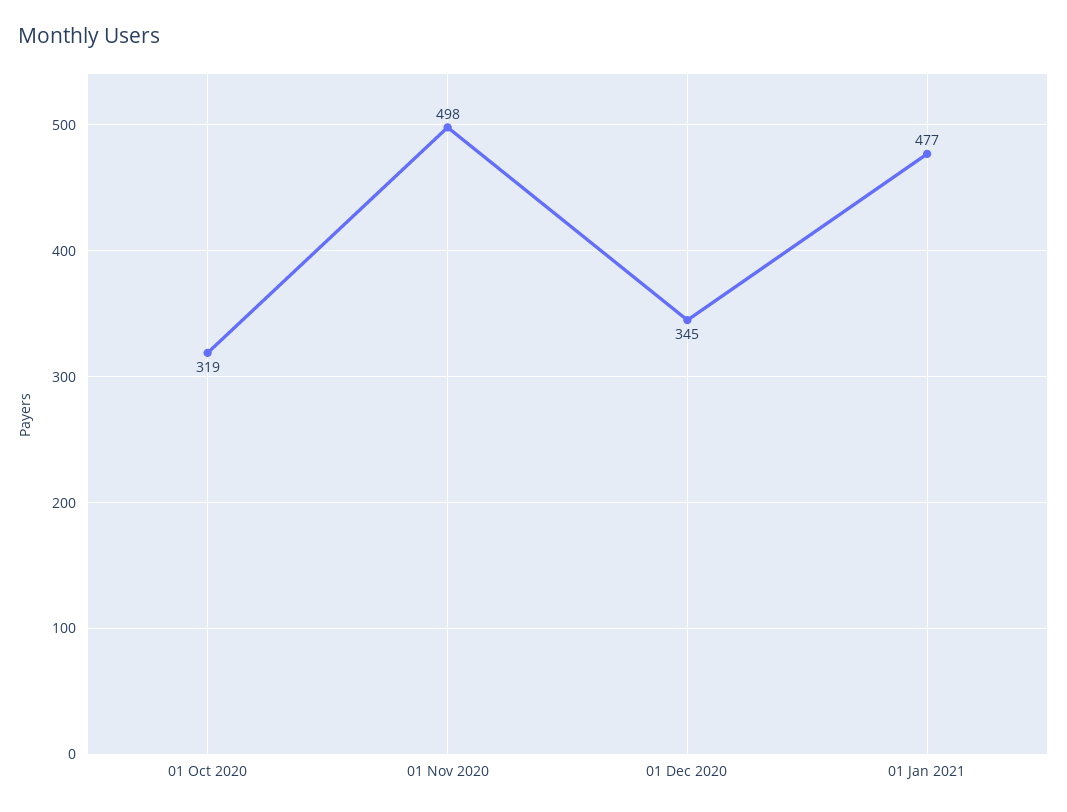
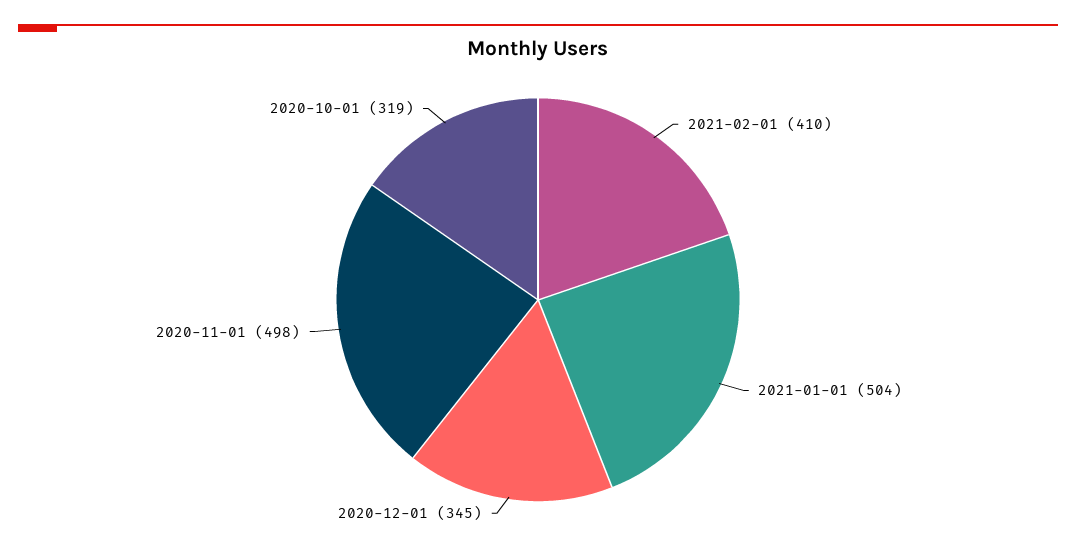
01 Jan 2021: 477 -> 504
2021-02-01: none -> 410

